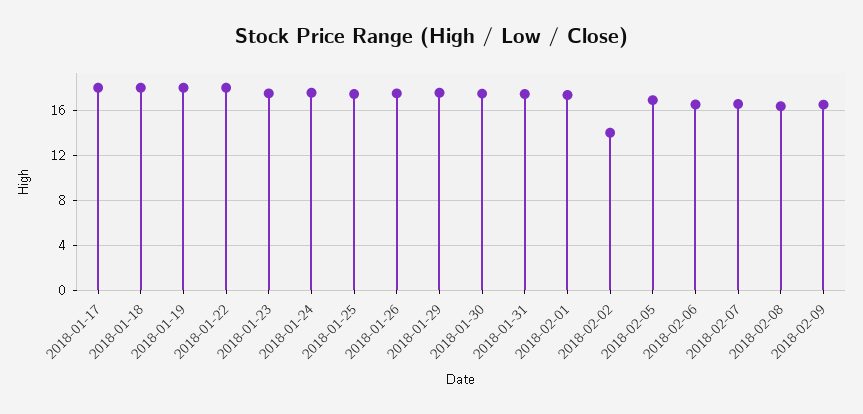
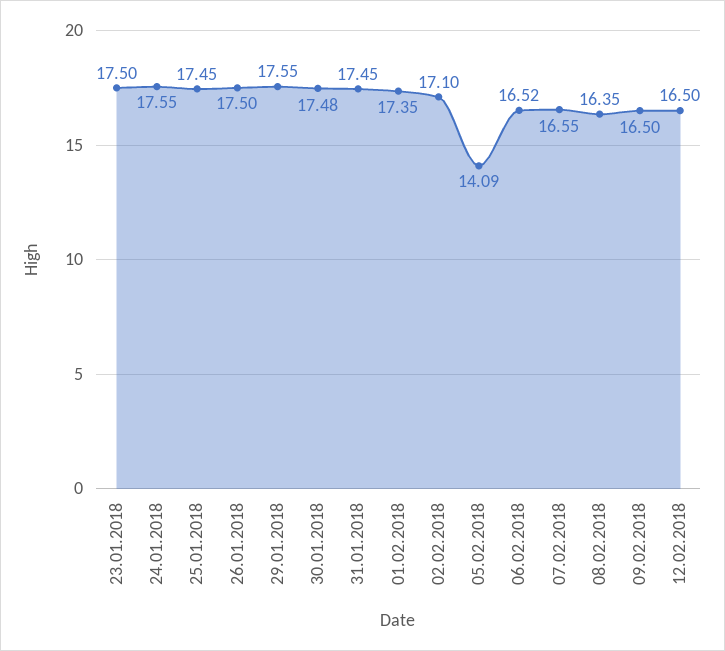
2018-01-17: 18 -> none
2018-01-18: 18 -> none
2018-01-19: 18 -> none
2018-01-22: 18 -> none
2018-02-02: 14 -> 17.1
2018-02-05: 17 -> 14.09
12.02.2018: none -> 16.5

